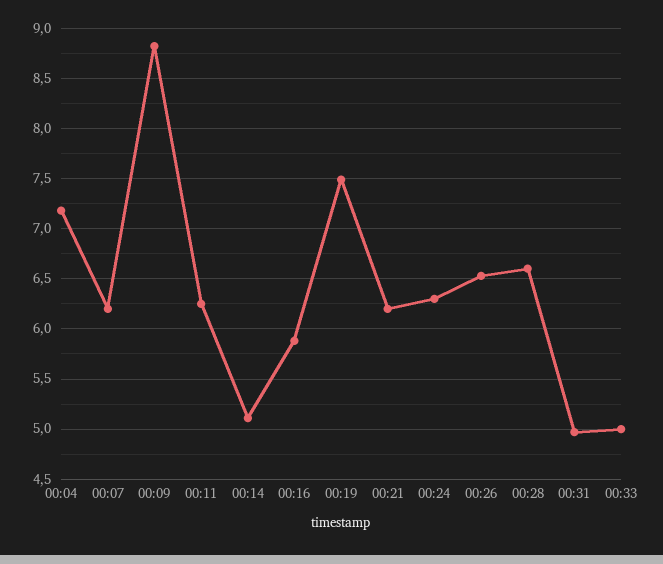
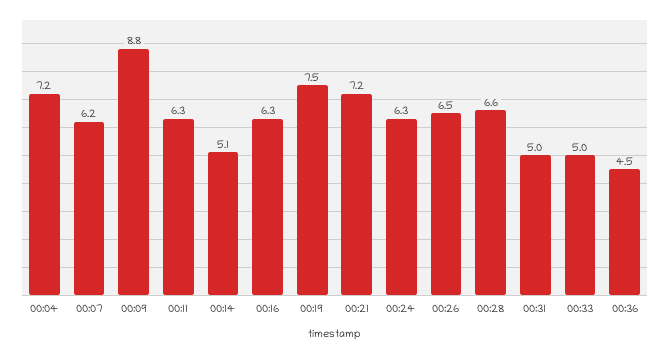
00:16: 5.9 -> 6.3
00:21: 6.2 -> 7.2
00:36: none -> 4.5

